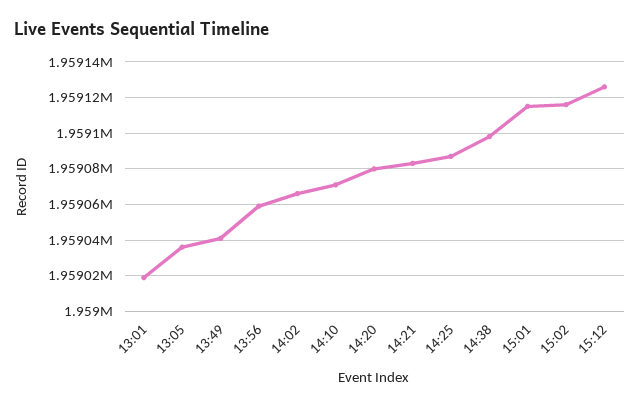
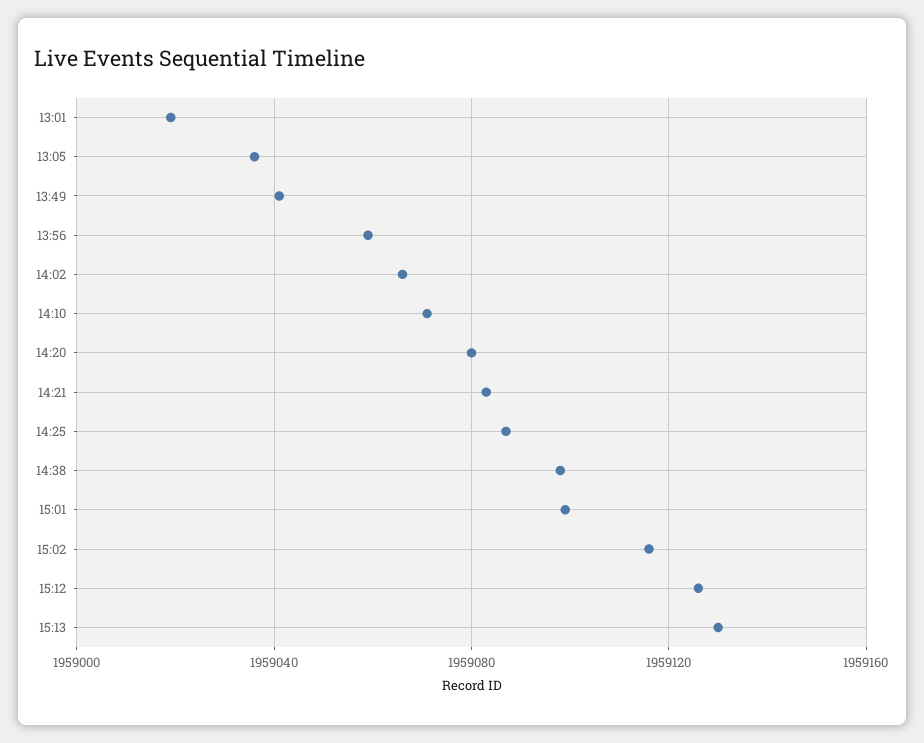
15:01: 1959115 -> 1959100
15:13: none -> 1959130

